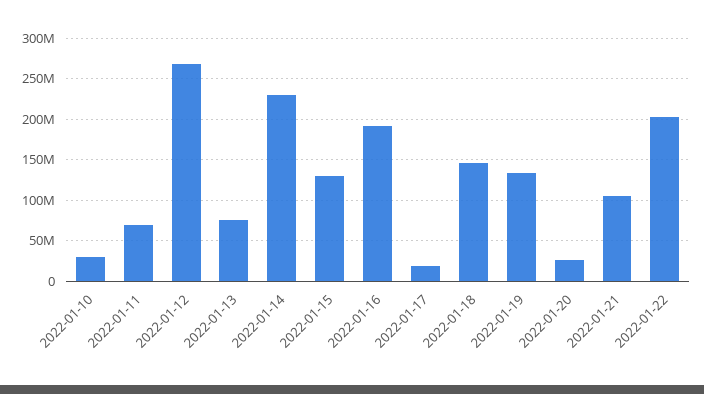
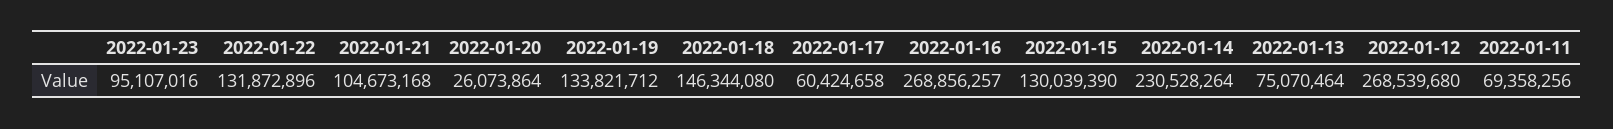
2022-01-10: 30000000 -> none
2022-01-16: 190000000 -> 268856257
2022-01-17: 20000000 -> 60424658
2022-01-22: 200000000 -> 131872896
2022-01-23: none -> 95107016

